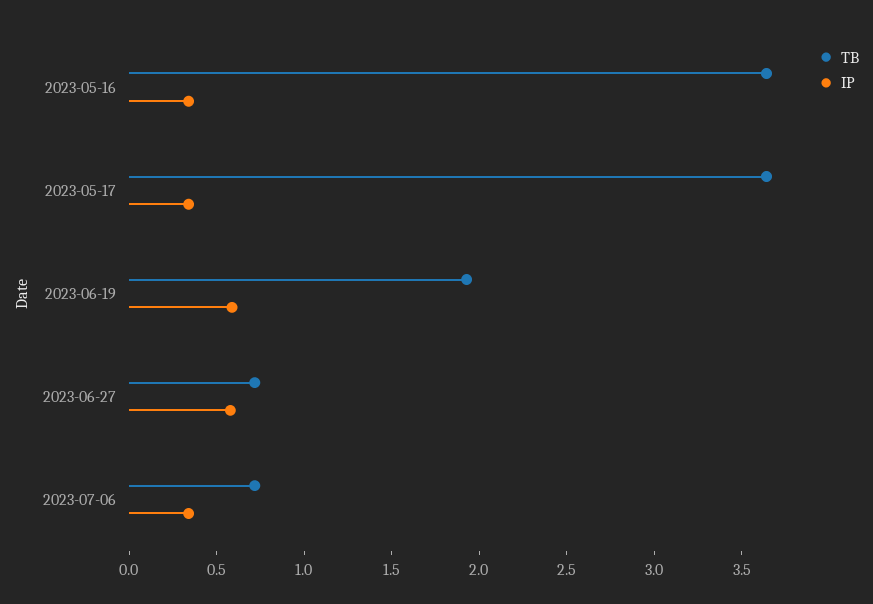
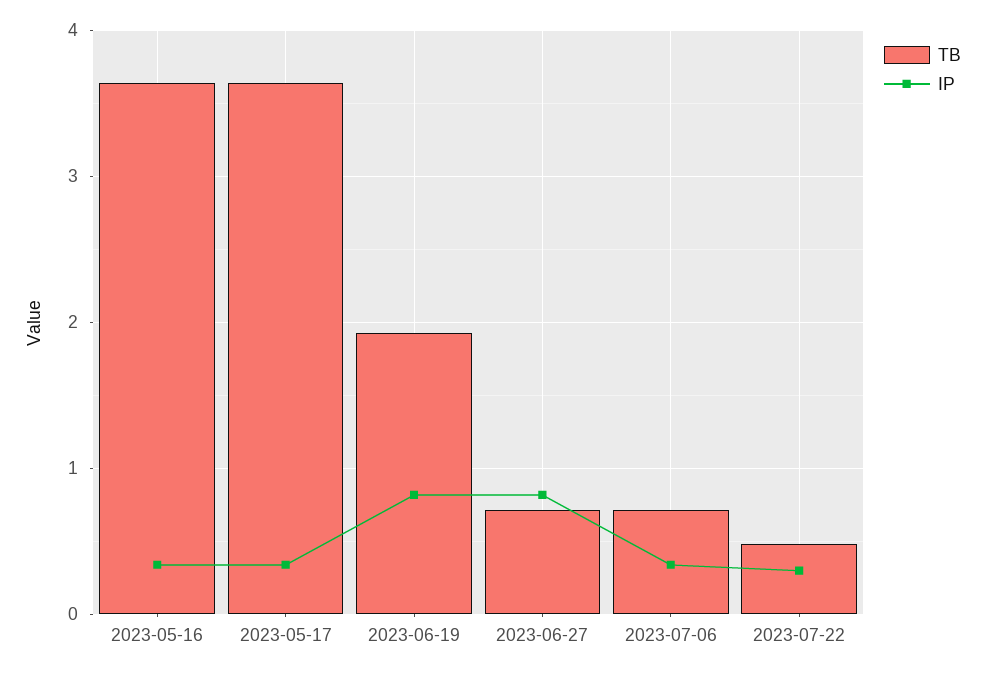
IP, 2023-06-19: 0.6 -> 0.8
IP, 2023-06-27: 0.6 -> 0.8
TB, 2023-07-22: none -> 0.5
IP, 2023-07-22: none -> 0.3

